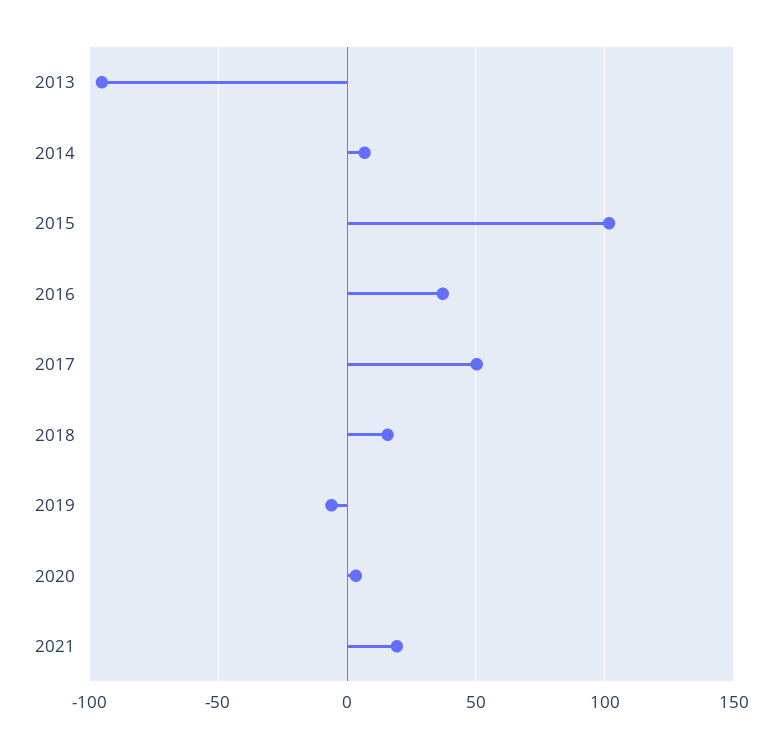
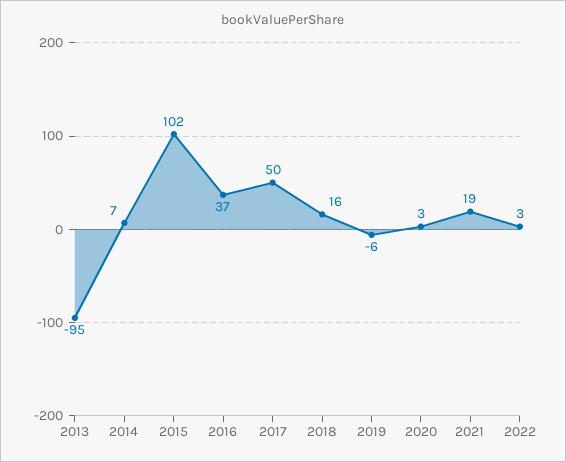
2022: none -> 3

